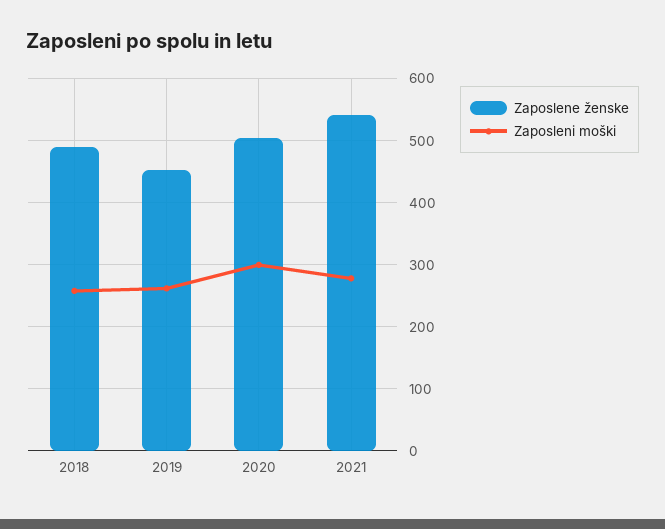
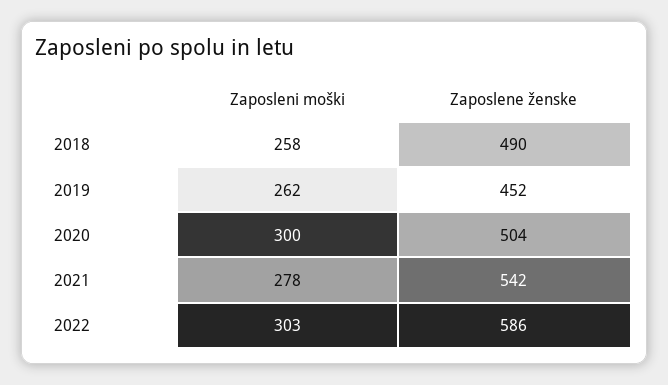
Zaposleni moški, 2022: none -> 303
Zaposlene ženske, 2022: none -> 586

